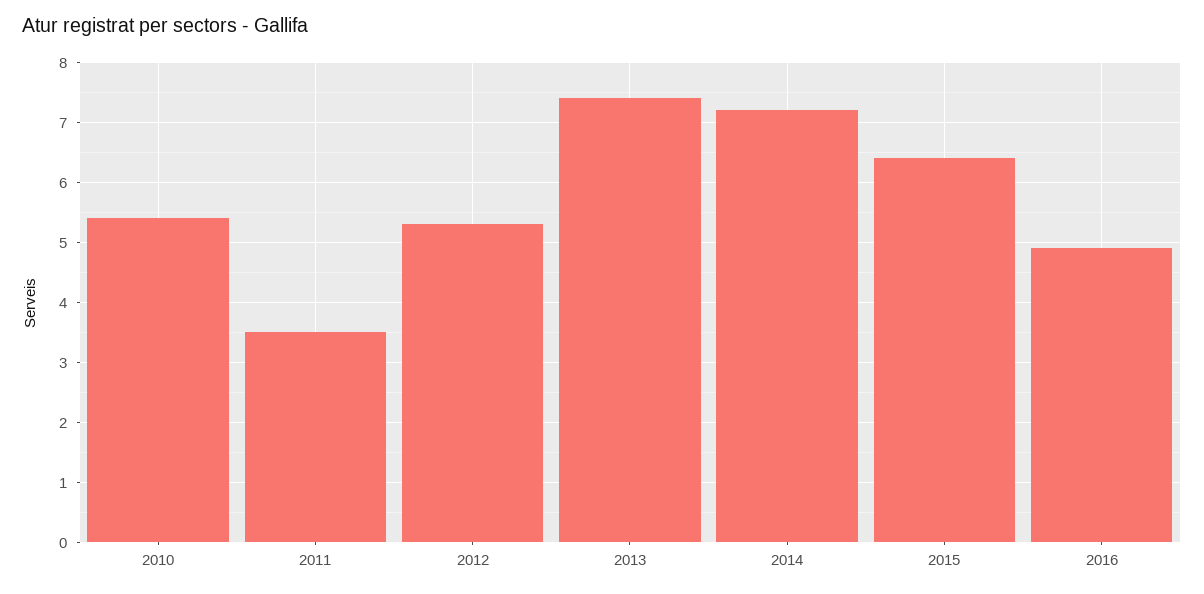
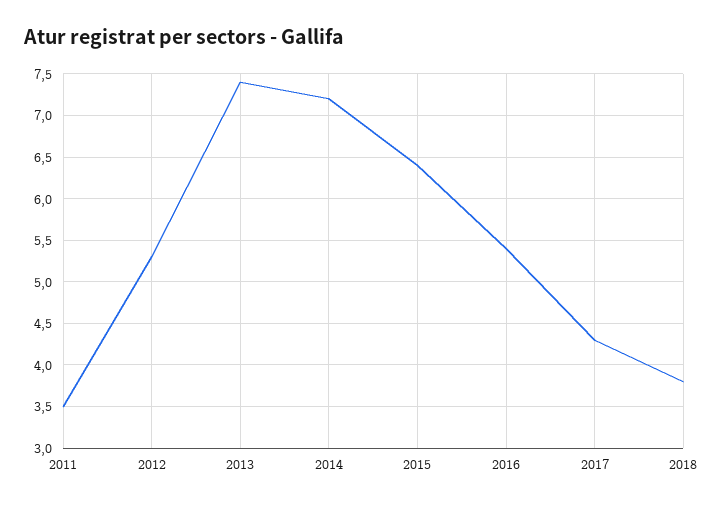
2010: 5.4 -> none
2016: 4.9 -> 5.4
2017: none -> 4.3
2018: none -> 3.8

